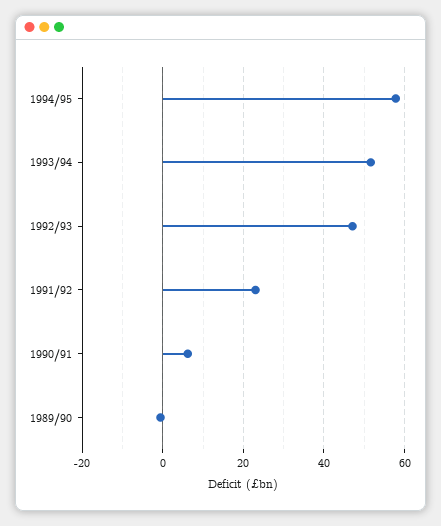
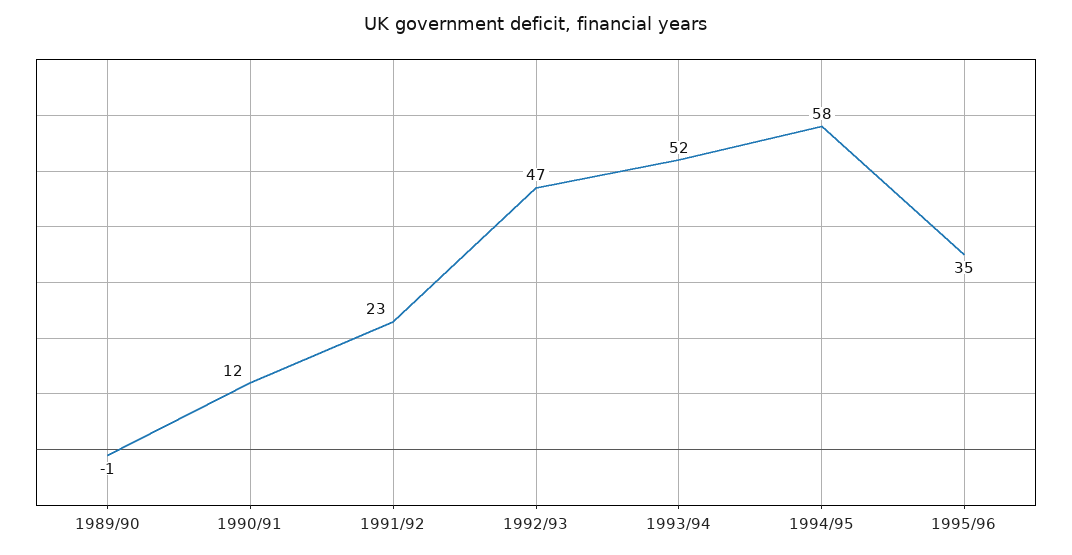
1990/91: 6 -> 12
1995/96: none -> 35

